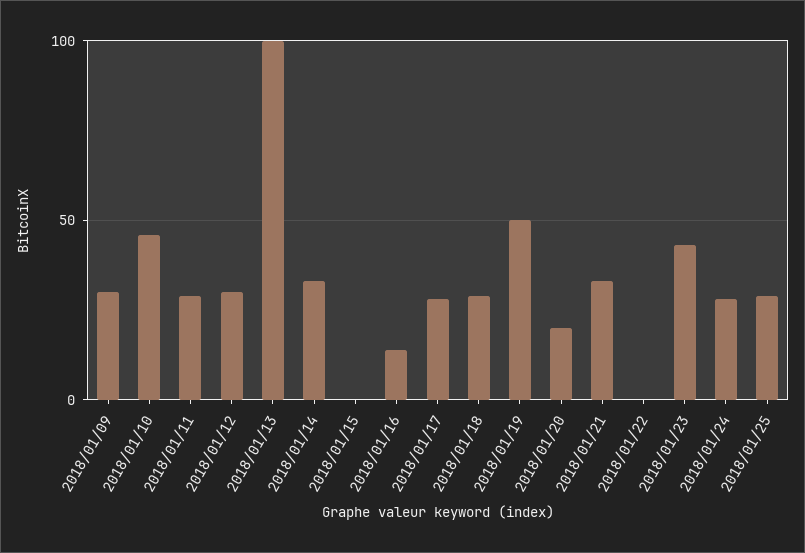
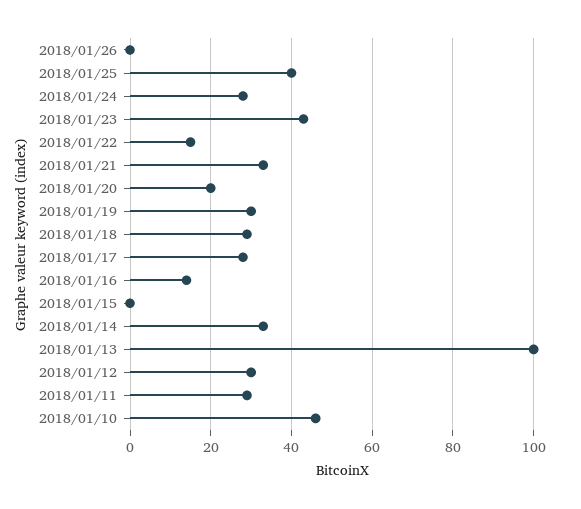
2018/01/09: 30 -> none
2018/01/19: 50 -> 30
2018/01/22: 0 -> 15
2018/01/25: 30 -> 40
2018/01/26: none -> 0

